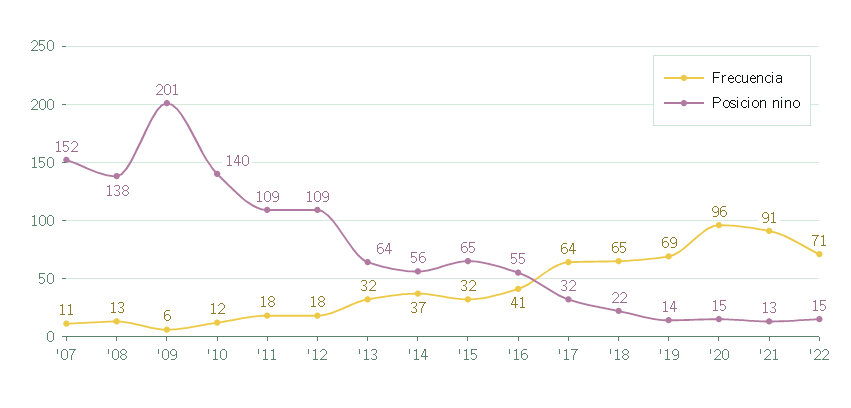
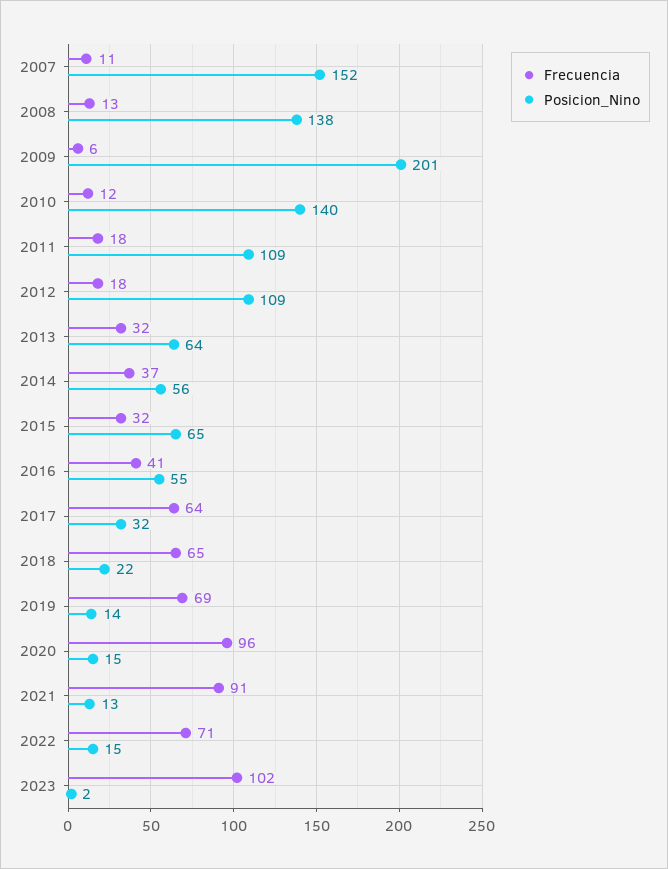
Frecuencia, 2023: none -> 102
Posicion nino, 2023: none -> 2

